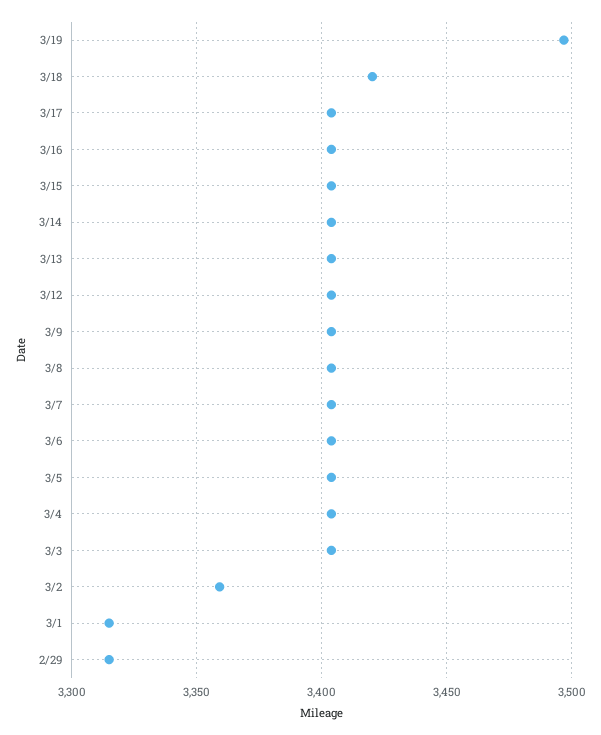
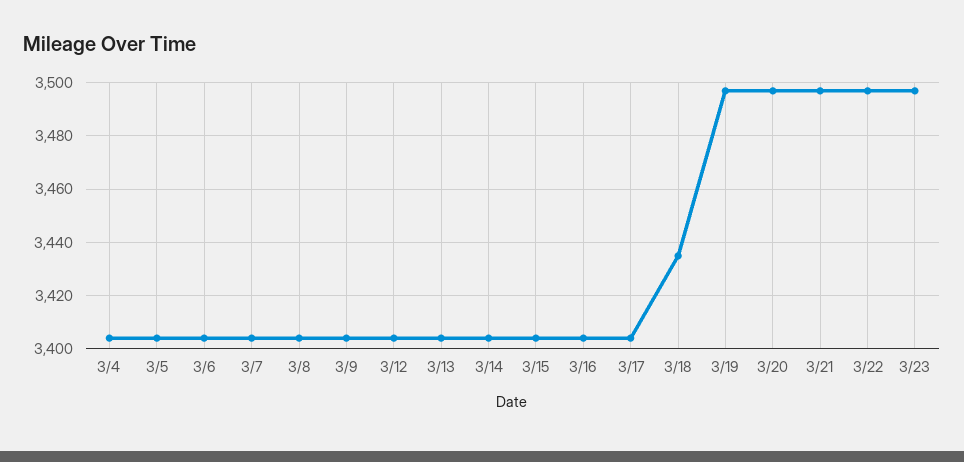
3/18: 3420 -> 3435
3/3: 3405 -> none
3/2: 3360 -> none
3/1: 3315 -> none
2/29: 3315 -> none
3/20: none -> 3497.5
3/21: none -> 3497.5
3/22: none -> 3497.5
3/23: none -> 3497.5

